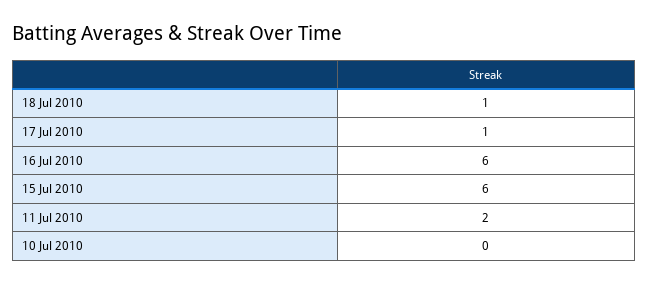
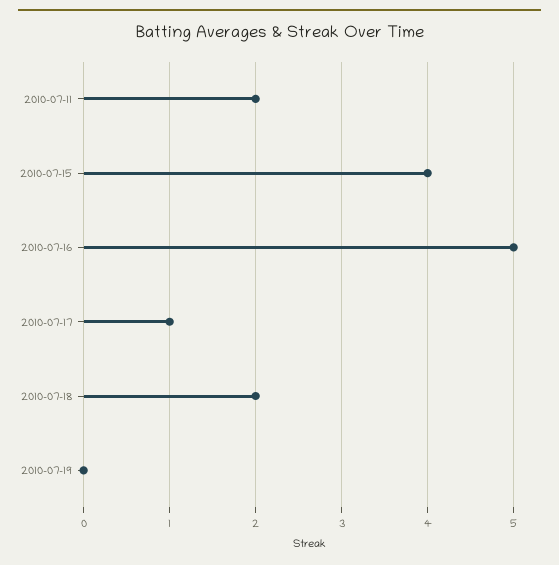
18 Jul 2010: 1 -> 2
16 Jul 2010: 6 -> 5
15 Jul 2010: 6 -> 4
10 Jul 2010: 0 -> none
2010-07-19: none -> 0

